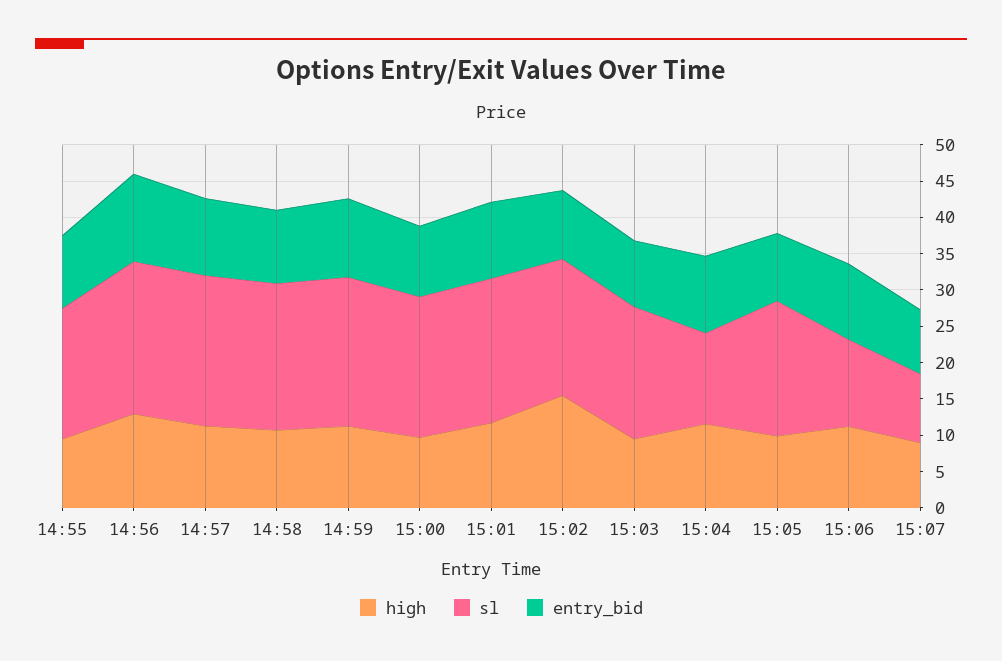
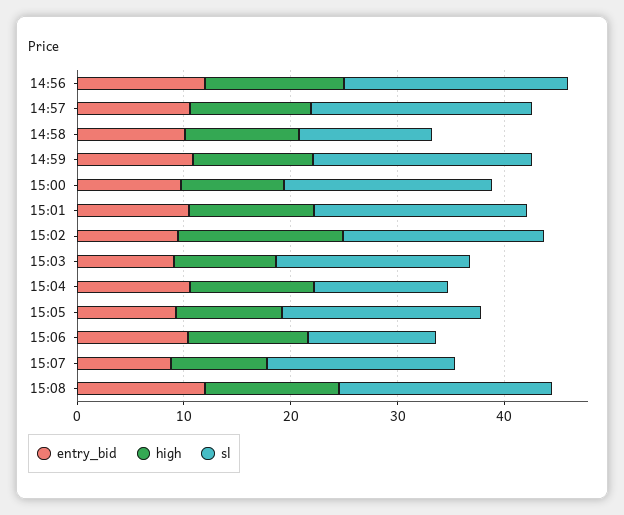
high, 14:55: 10 -> none
sl, 14:55: 17.5 -> none
entry_bid, 14:55: 10 -> none
sl, 14:58: 20 -> 12
sl, 15:07: 10 -> 18
entry_bid, 15:08: none -> 12
high, 15:08: none -> 12
sl, 15:08: none -> 20

